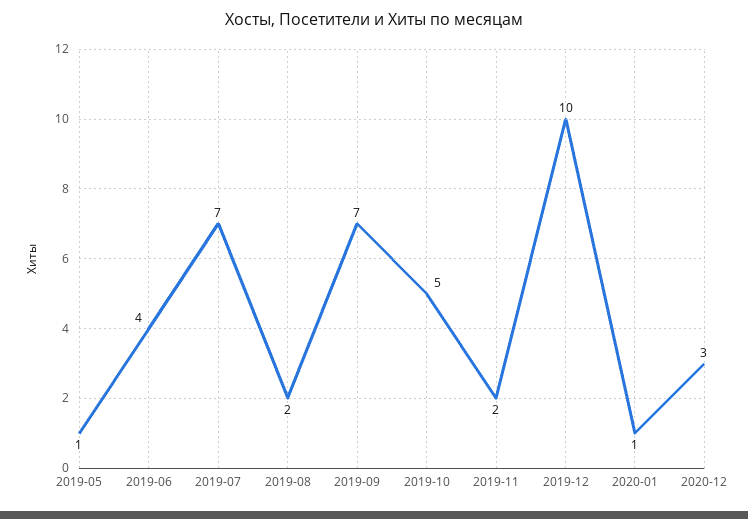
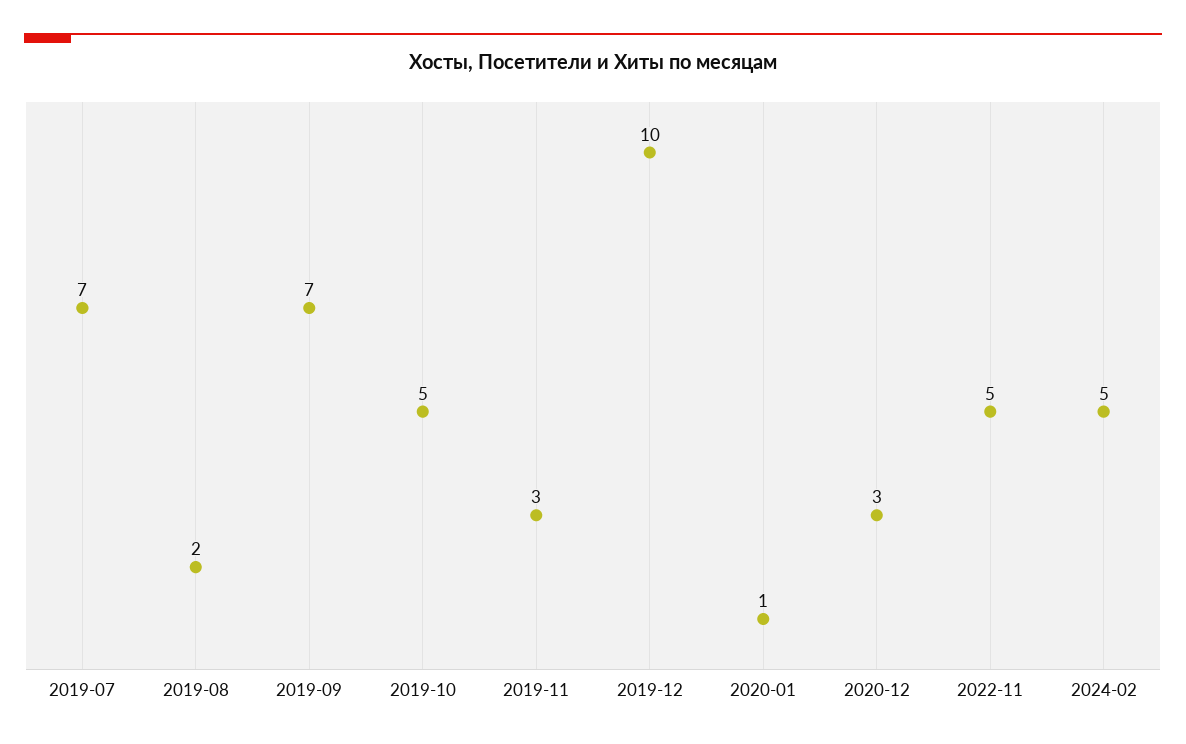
2019-05: 1 -> none
2019-06: 4 -> none
2019-11: 2 -> 3
2022-11: none -> 5
2024-02: none -> 5

